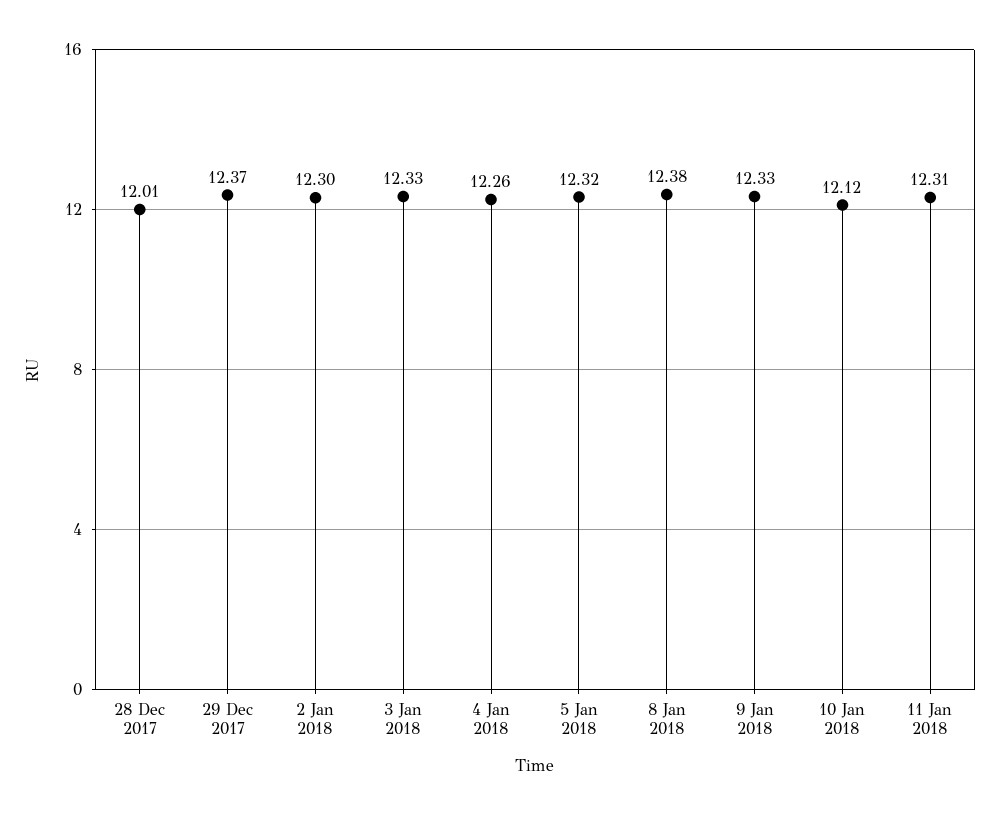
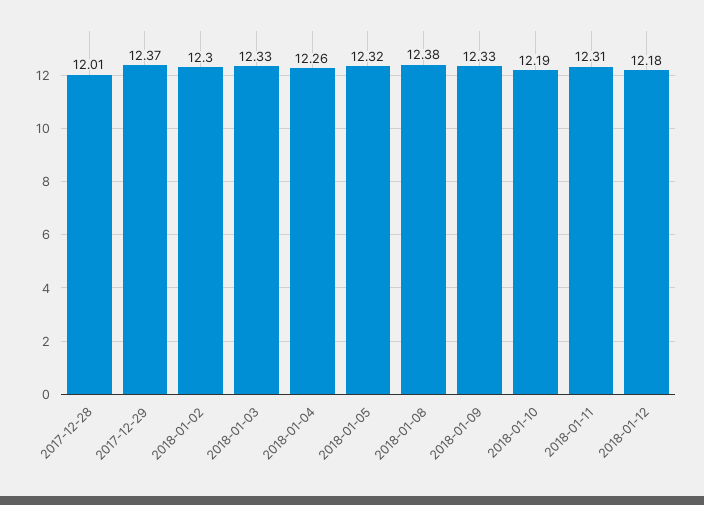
10 Jan 2018: 12.12 -> 12.19
2018-01-12: none -> 12.18

